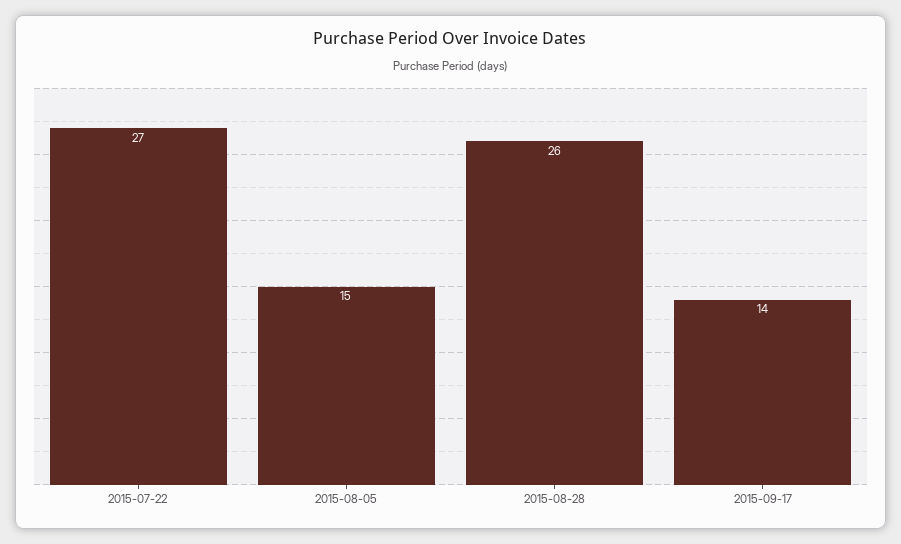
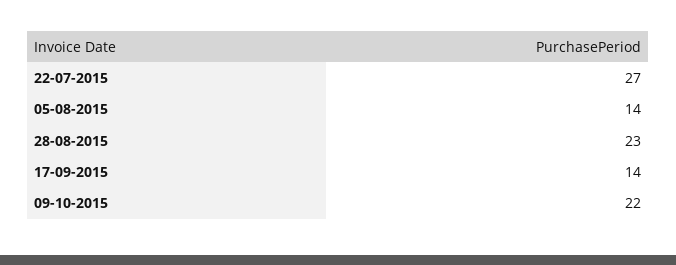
2015-08-05: 15 -> 14
2015-08-28: 26 -> 23
09-10-2015: none -> 22

